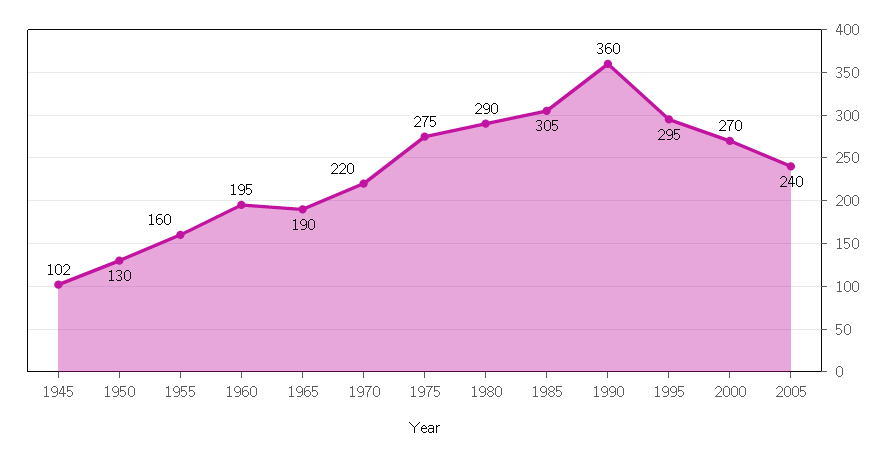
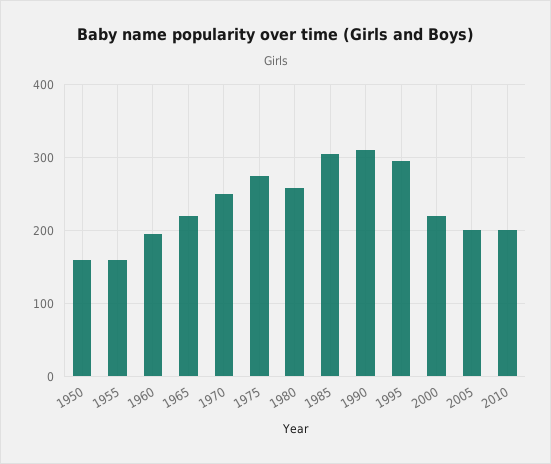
1945: 102 -> none
1950: 130 -> 160
1965: 190 -> 220
1970: 220 -> 250
1980: 290 -> 260
1990: 360 -> 310
2000: 270 -> 220
2005: 240 -> 200
2010: none -> 200

